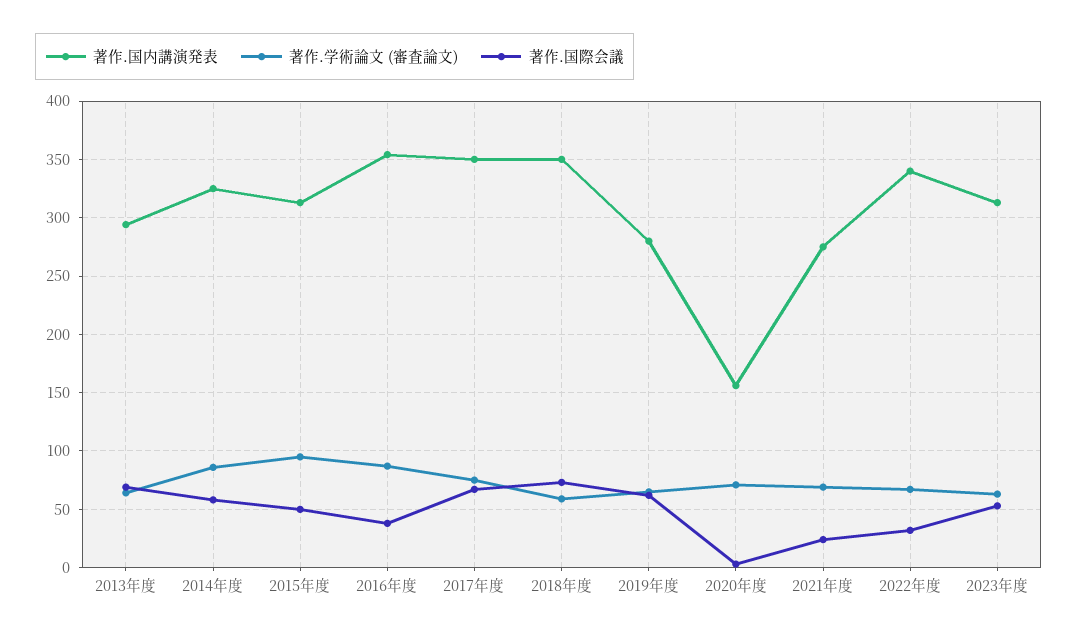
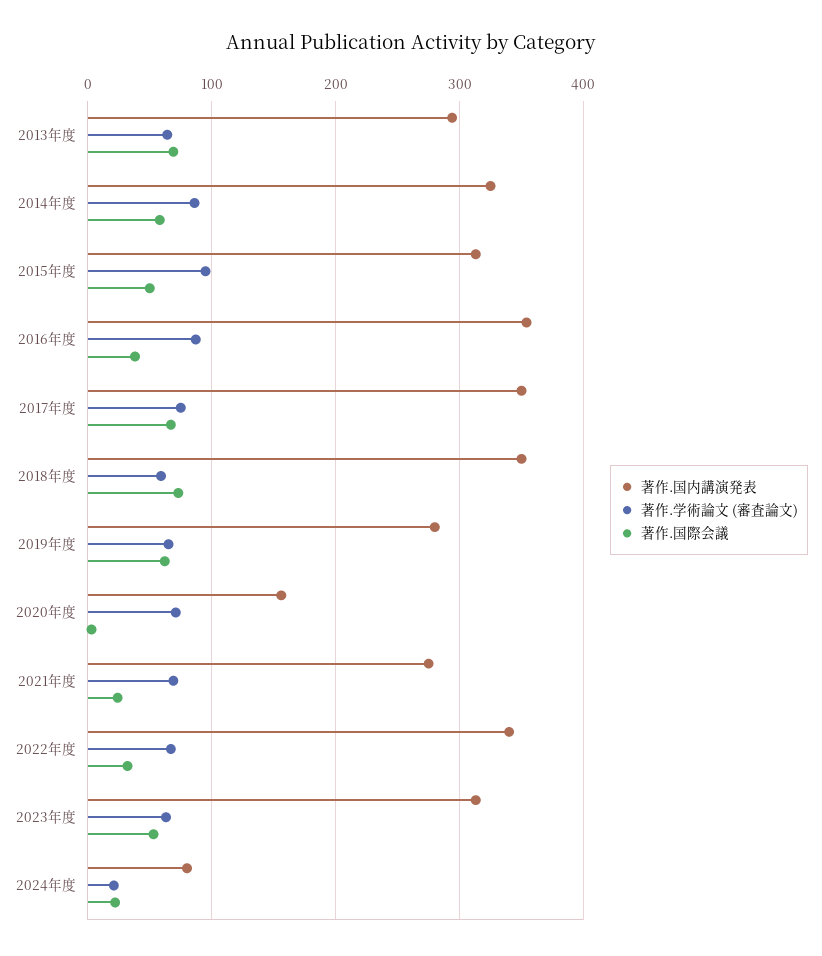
著作.国内講演発表, 2024年度: none -> 80
著作.学術論文 (審査論文), 2024年度: none -> 20
著作.国際会議, 2024年度: none -> 20

